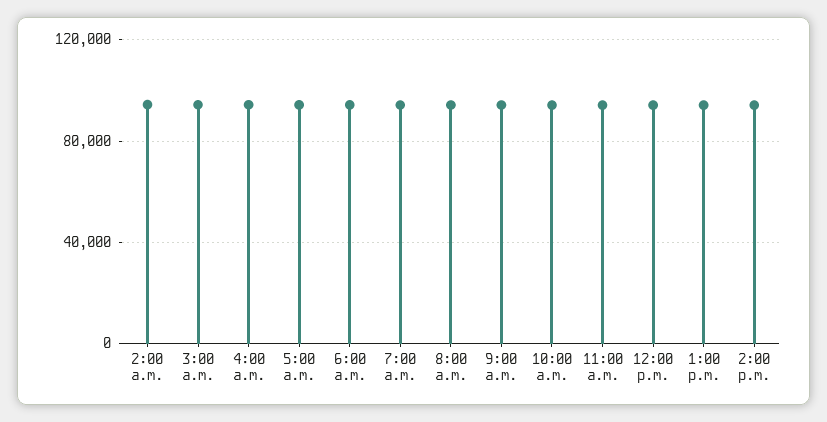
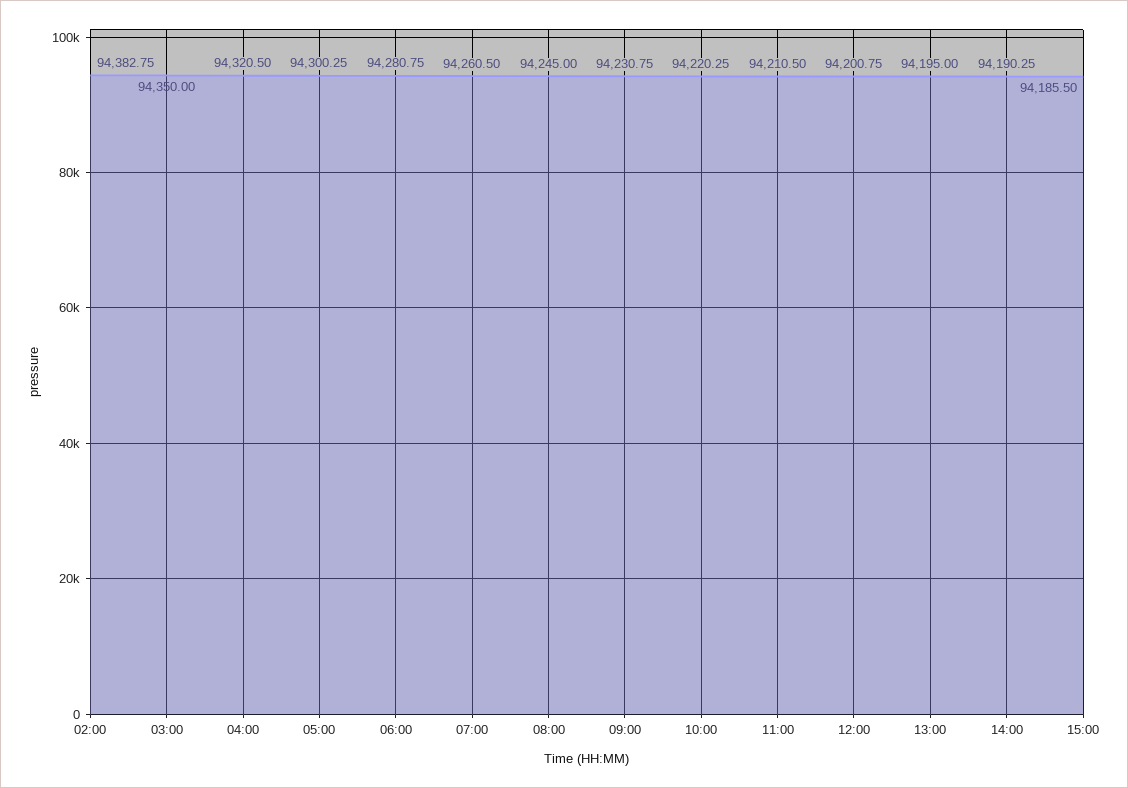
15:00: none -> 94185.5

